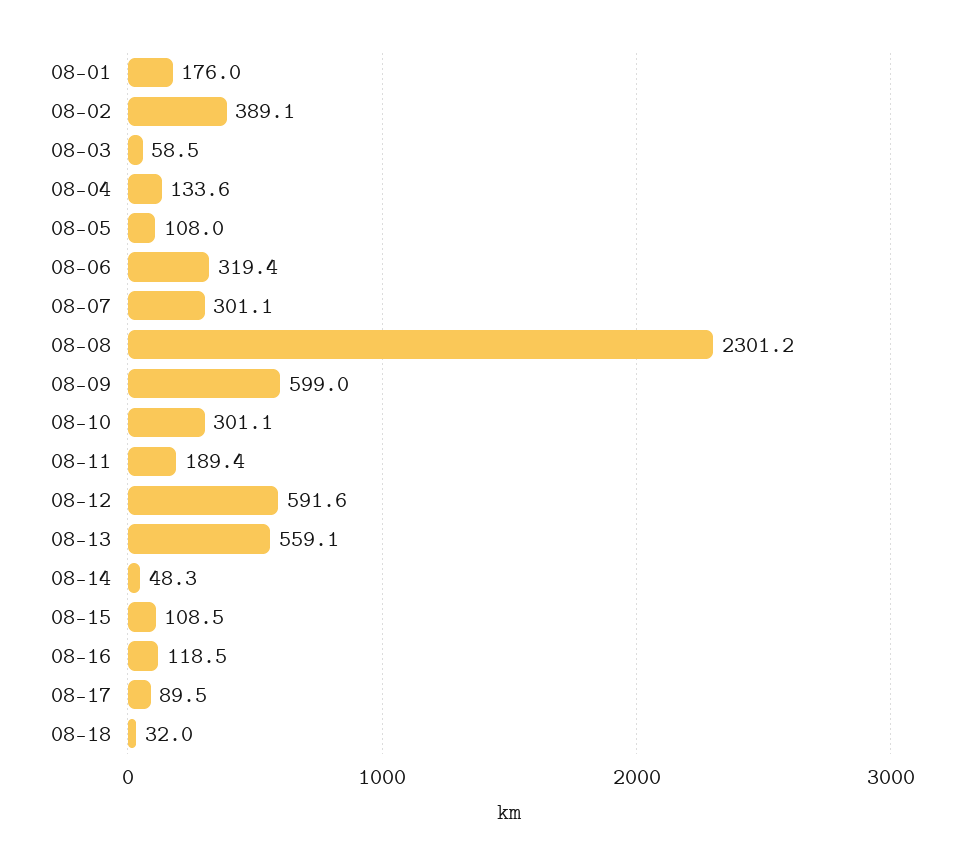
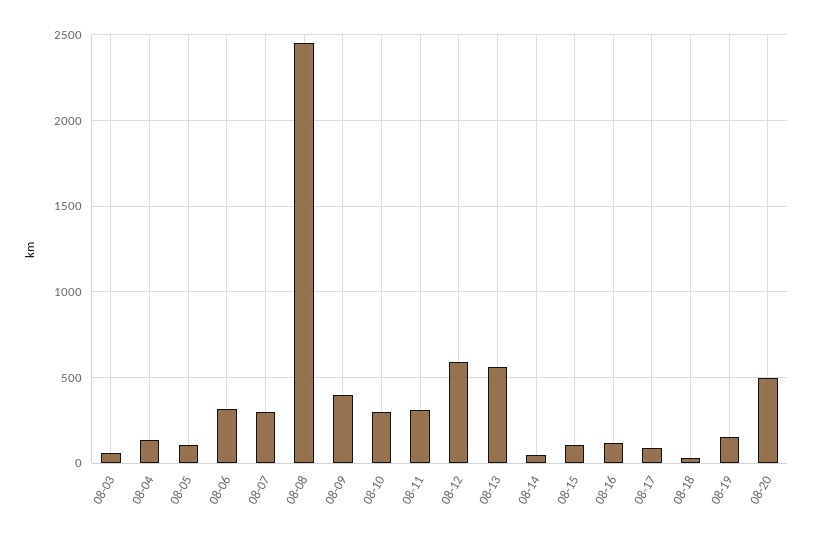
08-01: 176 -> none
08-02: 389.1 -> none
08-08: 2301.2 -> 2450
08-09: 599 -> 400
08-11: 189.4 -> 300
08-19: none -> 150
08-20: none -> 500

